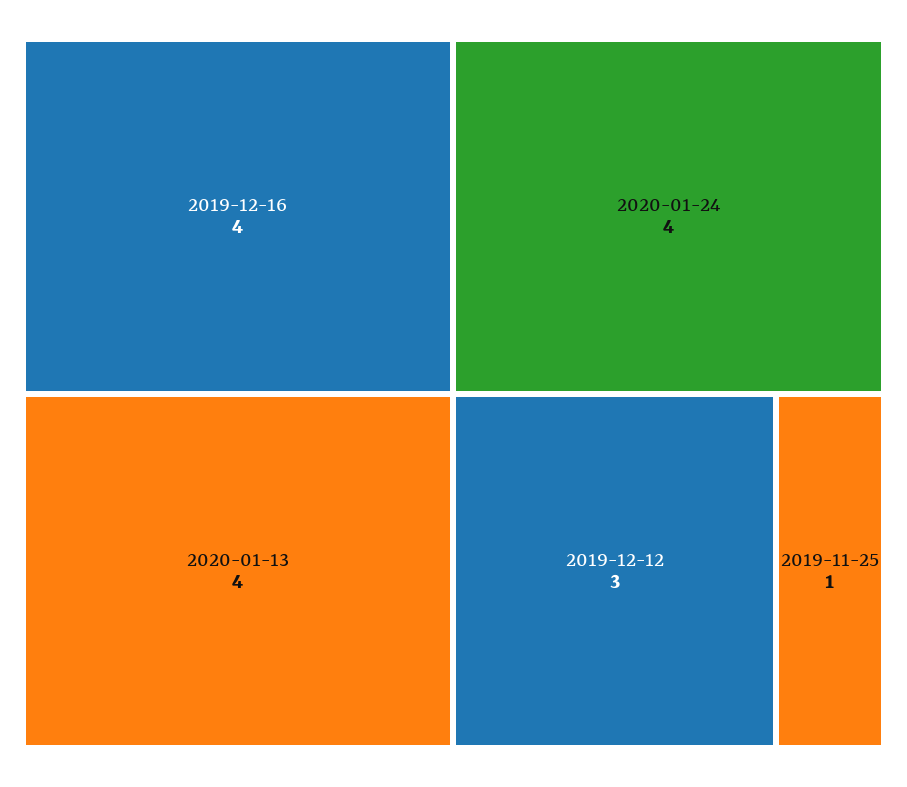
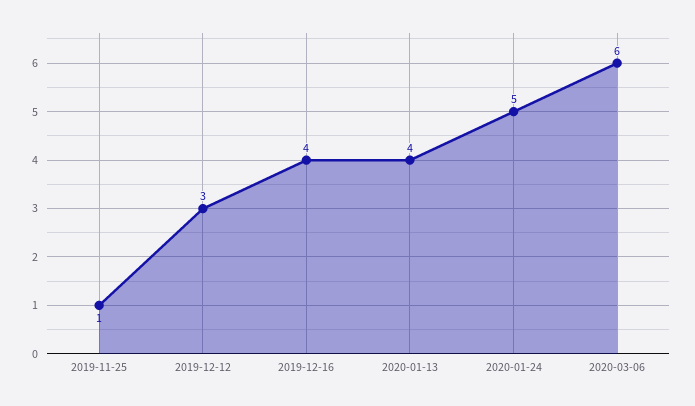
2020-01-24: 4 -> 5
2020-03-06: none -> 6

